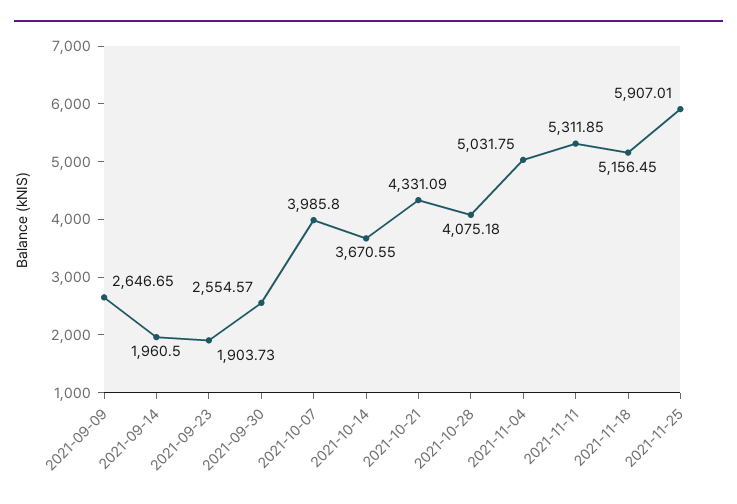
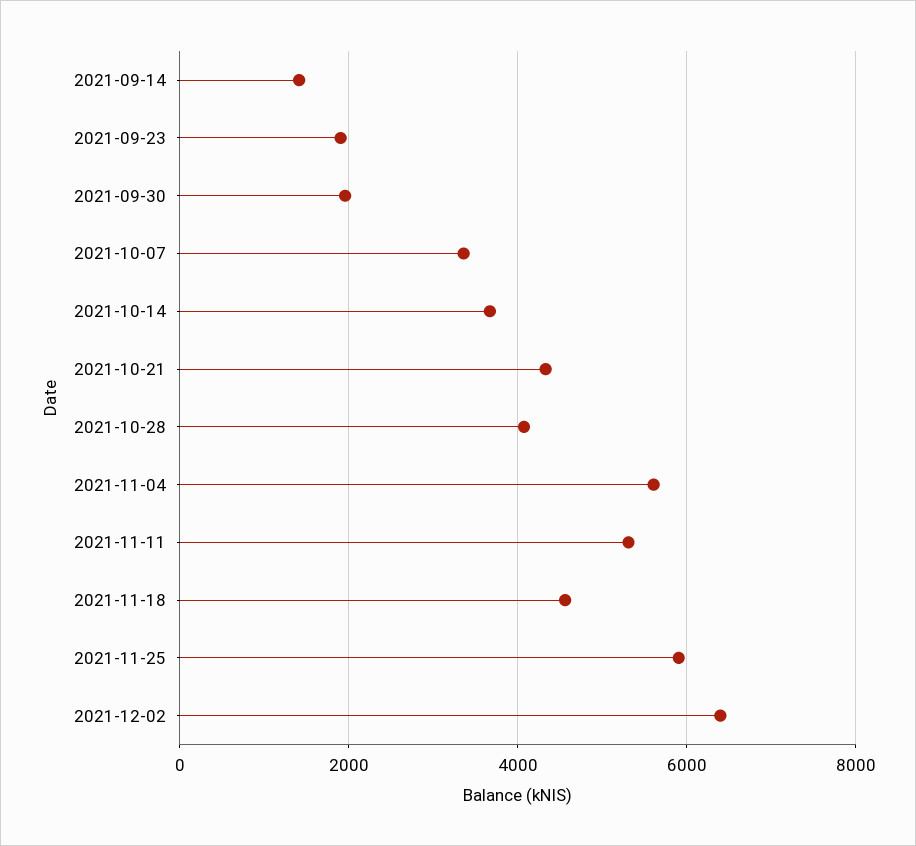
2021-09-09: 2646.65 -> none
2021-09-14: 1960.5 -> 1400
2021-09-30: 2554.57 -> 2000
2021-10-07: 3985.8 -> 3400
2021-11-04: 5031.75 -> 5600
2021-11-18: 5156.45 -> 4600
2021-12-02: none -> 6400

